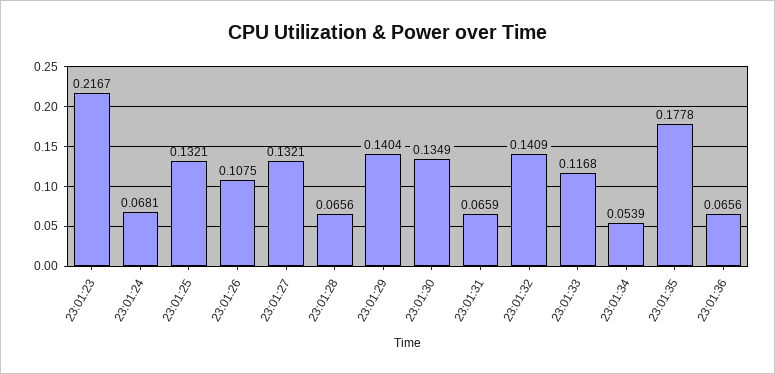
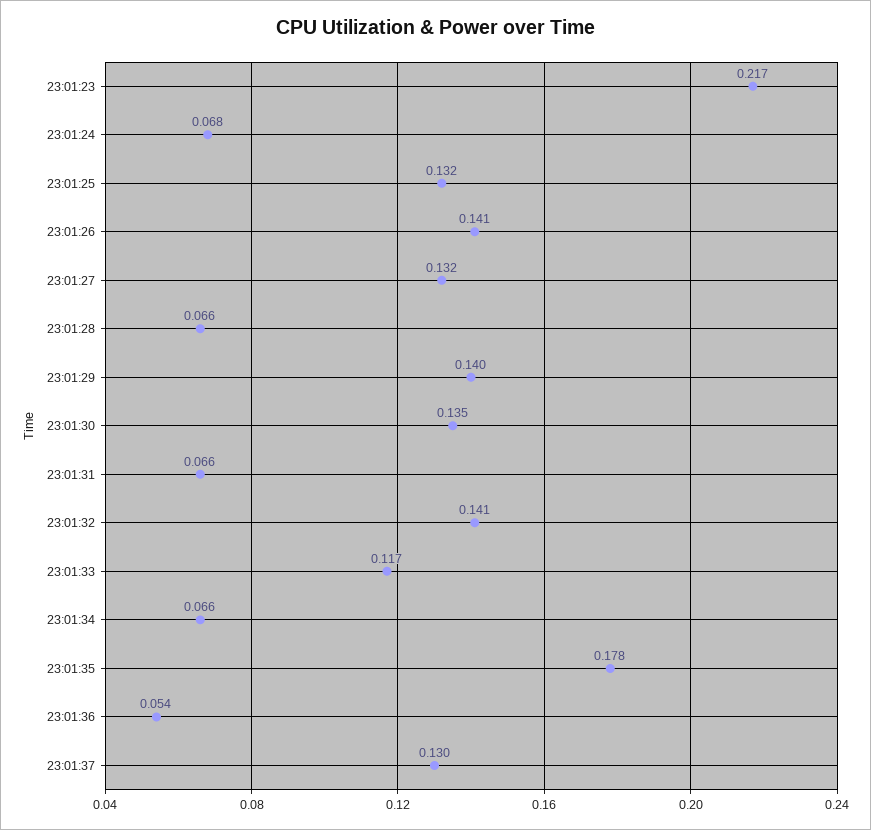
23:01:26: 0.1075 -> 0.141
23:01:34: 0.0539 -> 0.066
23:01:36: 0.0656 -> 0.054
23:01:37: none -> 0.13

